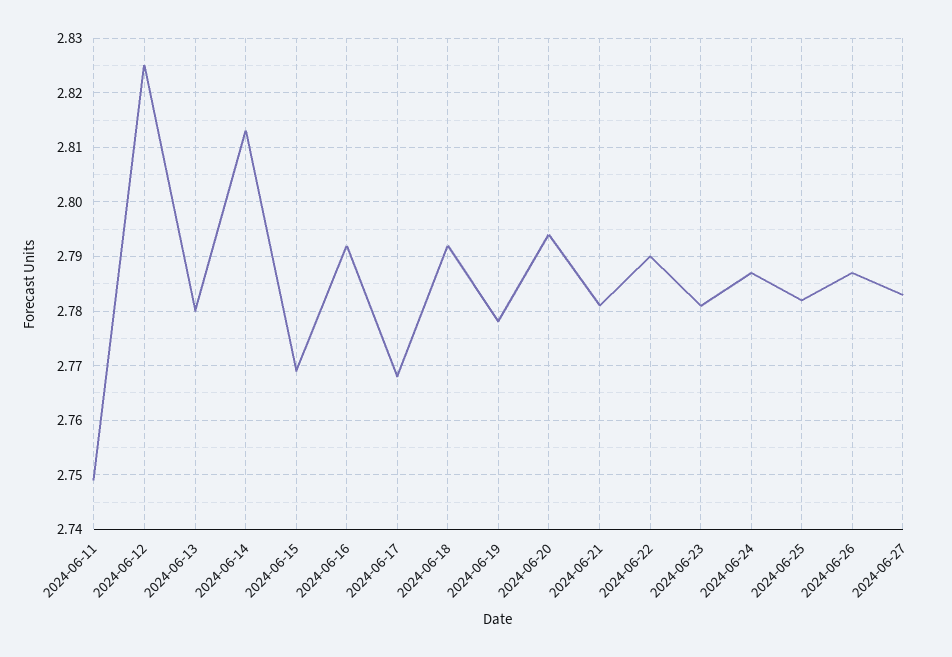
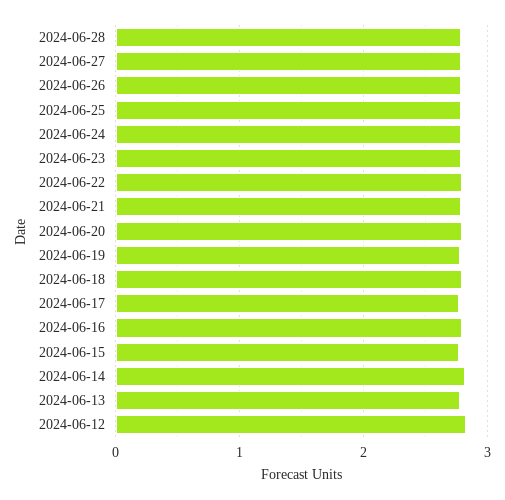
2024-06-11: 2.75 -> none
2024-06-28: none -> 2.8

